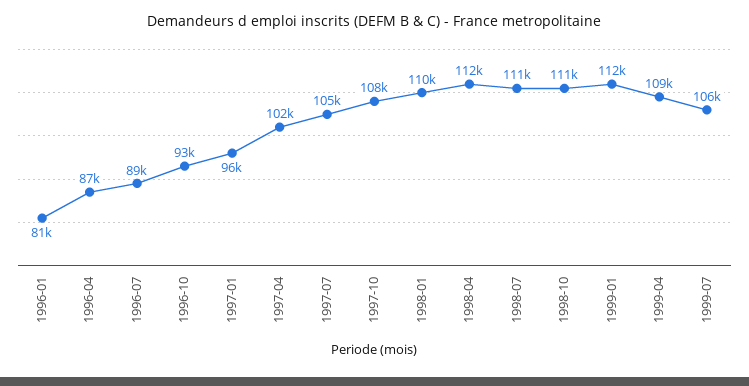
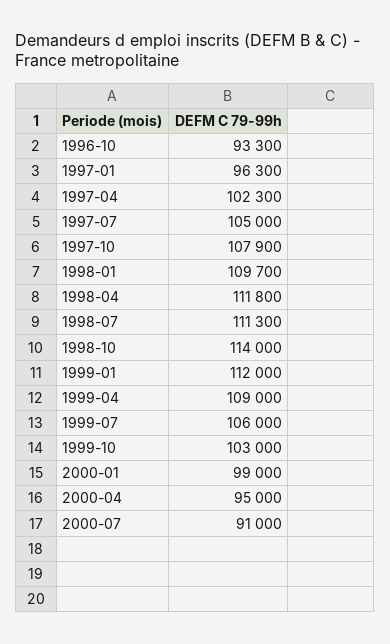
1996-01: 81000 -> none
1996-04: 87000 -> none
1996-07: 89000 -> none
1998-10: 111000 -> 114000
1999-10: none -> 103000
2000-01: none -> 99000
2000-04: none -> 95000
2000-07: none -> 91000

